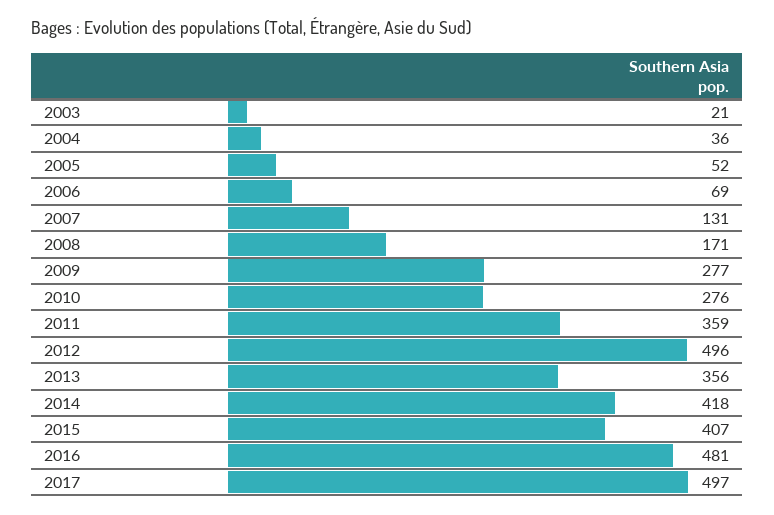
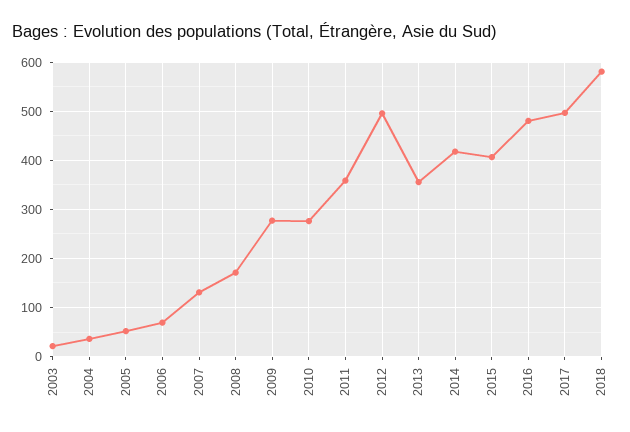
2018: none -> 580

